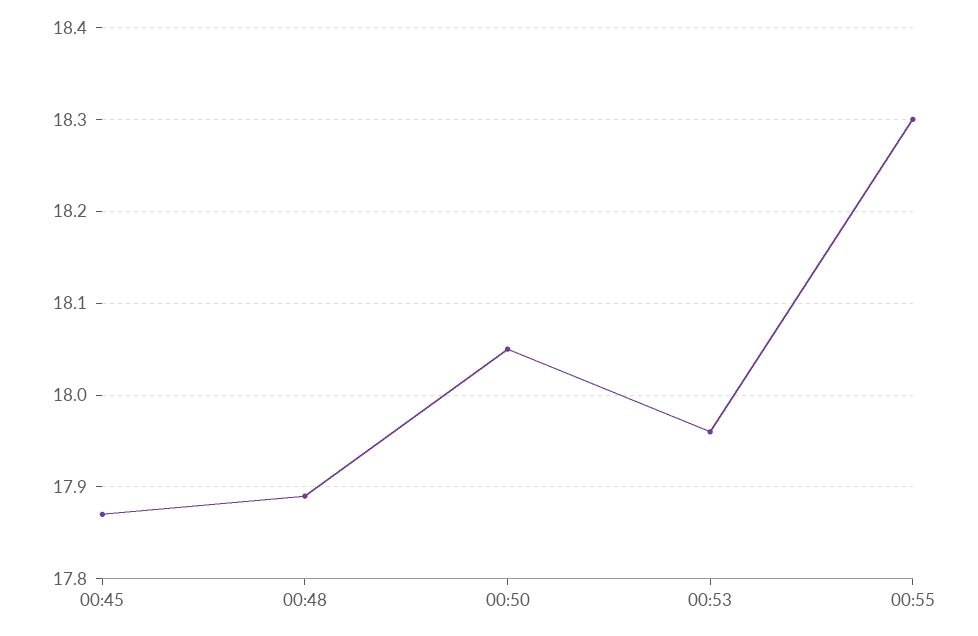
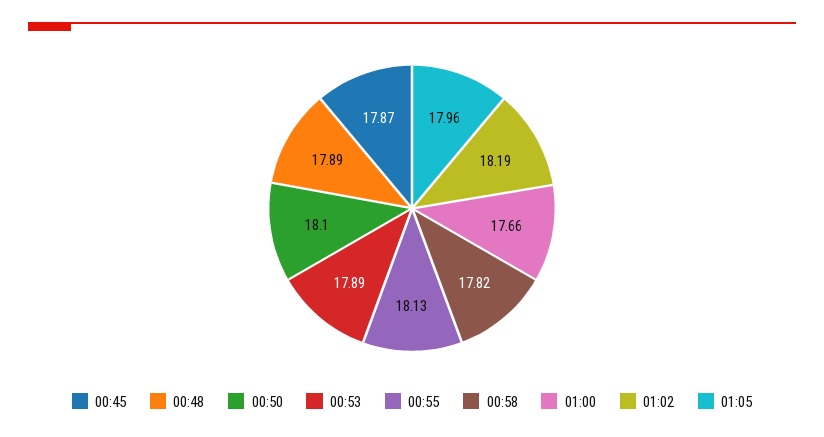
00:50: 18.05 -> 18.1
00:53: 17.96 -> 17.89
00:55: 18.3 -> 18.13
00:58: none -> 17.82
01:00: none -> 17.66
01:02: none -> 18.19
01:05: none -> 17.96

